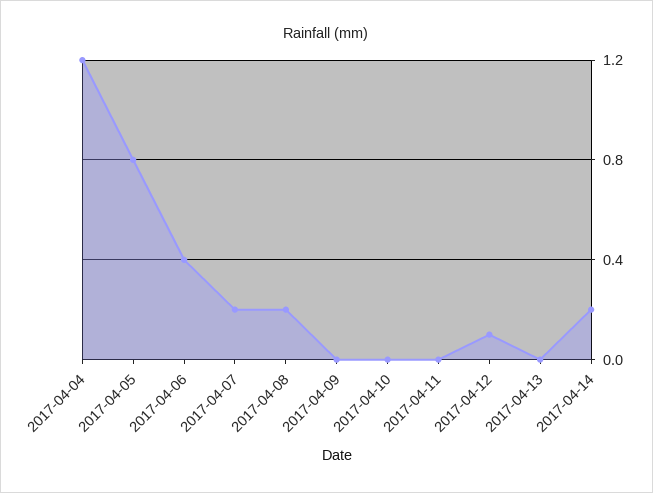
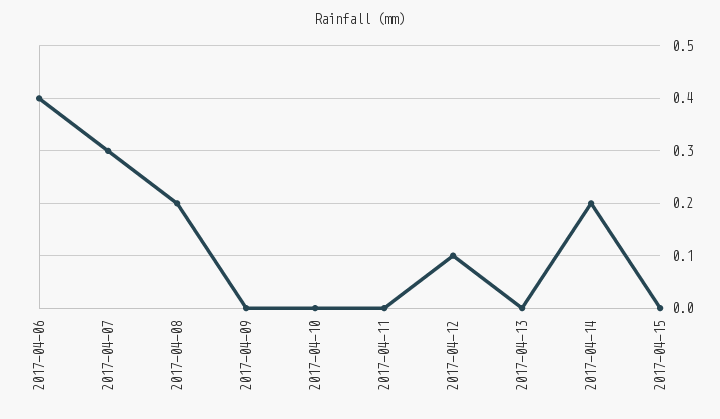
2017-04-04: 1.2 -> none
2017-04-05: 0.8 -> none
2017-04-07: 0.2 -> 0.3
2017-04-15: none -> 0

